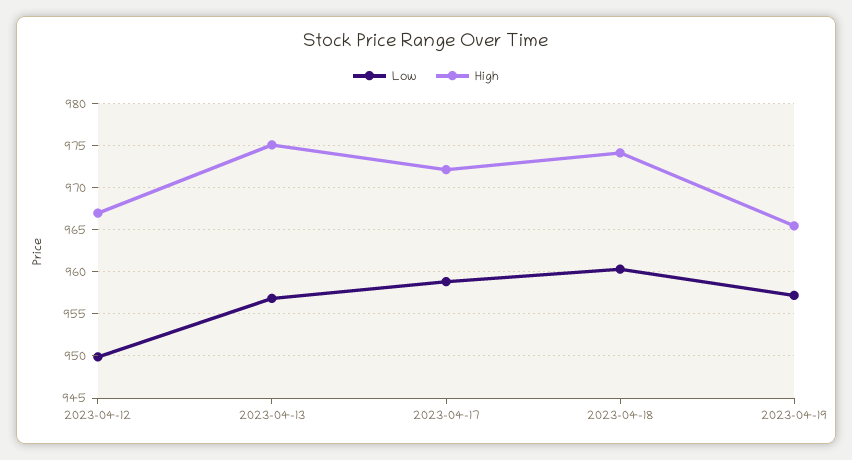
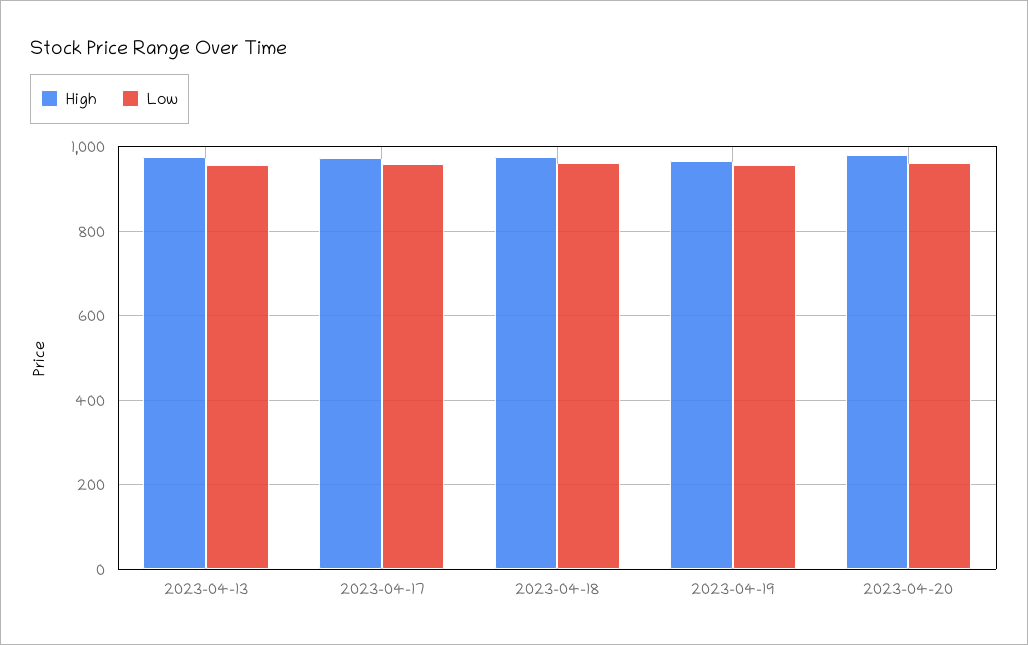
Low, 2023-04-12: 950 -> none
High, 2023-04-12: 967 -> none
High, 2023-04-20: none -> 980
Low, 2023-04-20: none -> 960

